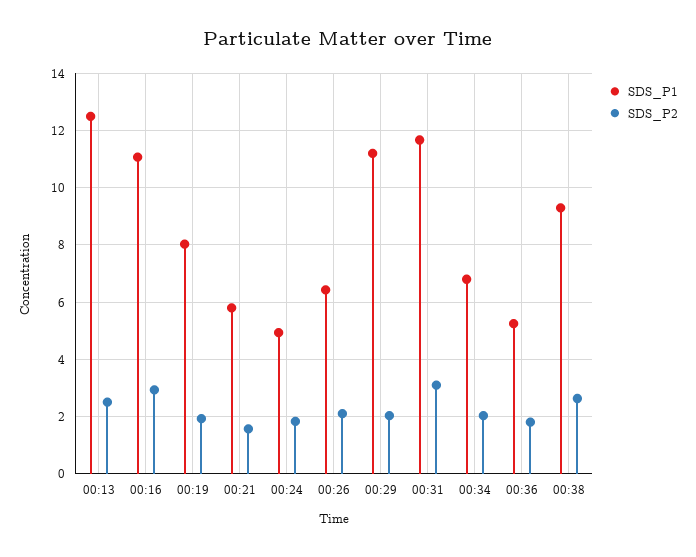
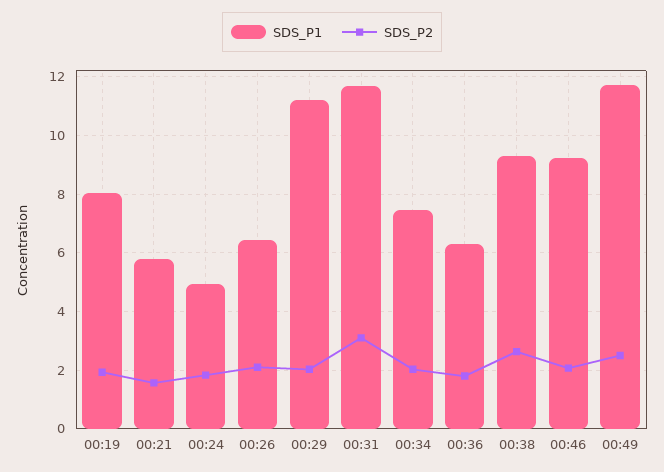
SDS_P1, 00:13: 12.5 -> none
SDS_P2, 00:13: 2.5 -> none
SDS_P1, 00:16: 11 -> none
SDS_P2, 00:16: 3 -> none
SDS_P1, 00:34: 6.75 -> 7.5
SDS_P1, 00:36: 5.25 -> 6.25
SDS_P1, 00:46: none -> 9.25
SDS_P2, 00:46: none -> 2
SDS_P1, 00:49: none -> 11.75
SDS_P2, 00:49: none -> 2.5

